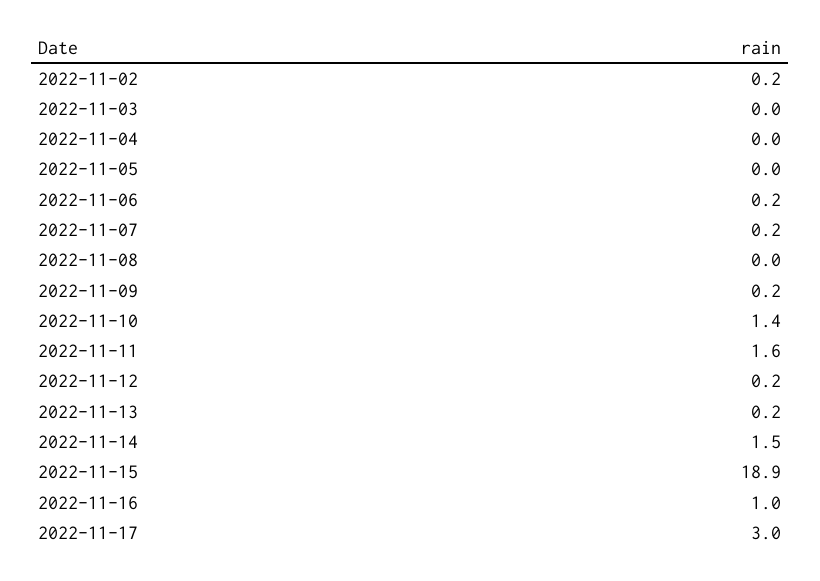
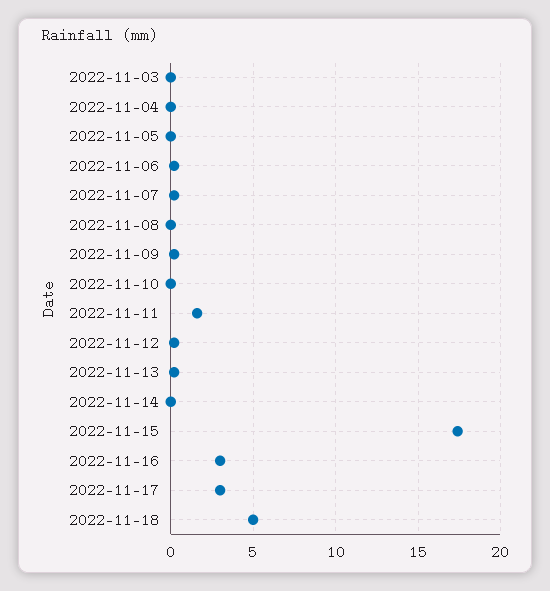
2022-11-02: 0.2 -> none
2022-11-10: 1.4 -> 0
2022-11-14: 1.5 -> 0
2022-11-15: 18.9 -> 17.5
2022-11-16: 1 -> 3
2022-11-18: none -> 5

